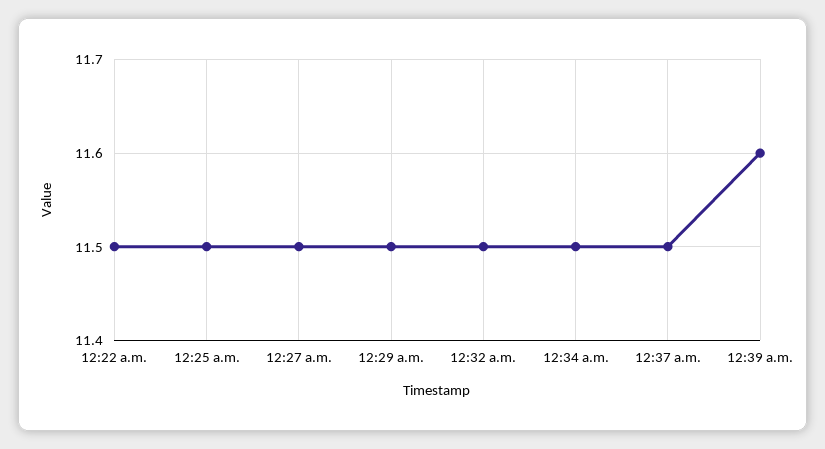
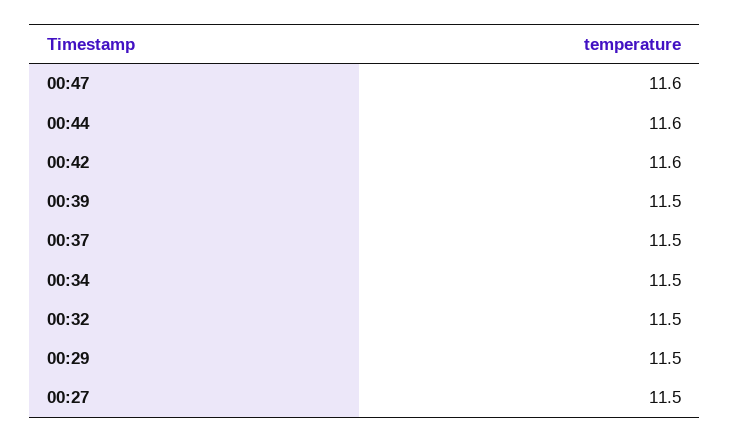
12:22 a.m.: 11.5 -> none
12:25 a.m.: 11.5 -> none
12:39 a.m.: 11.6 -> 11.5
00:47: none -> 11.6
00:44: none -> 11.6
00:42: none -> 11.6

